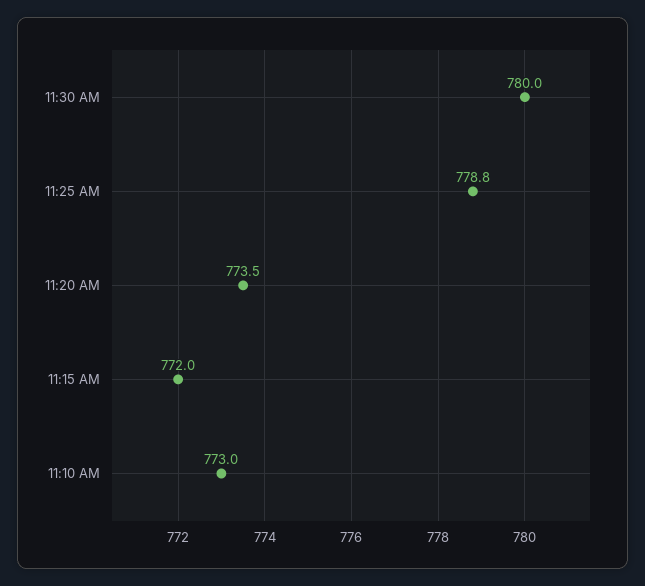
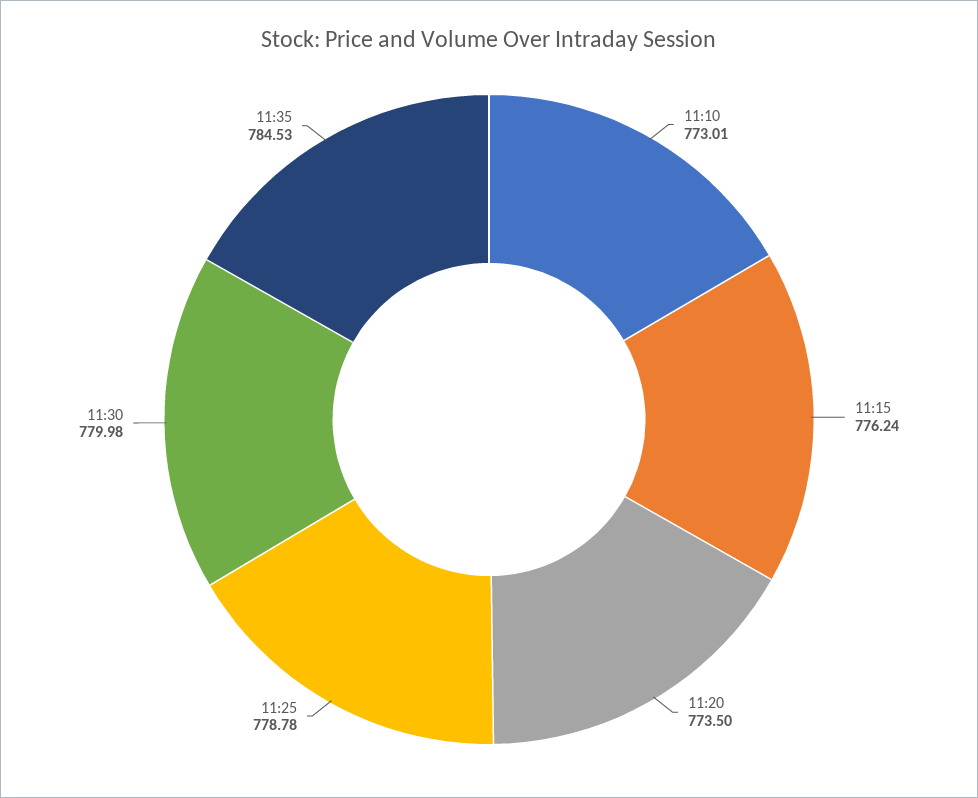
11:15 AM: 772 -> 776.24
11:35: none -> 784.53

